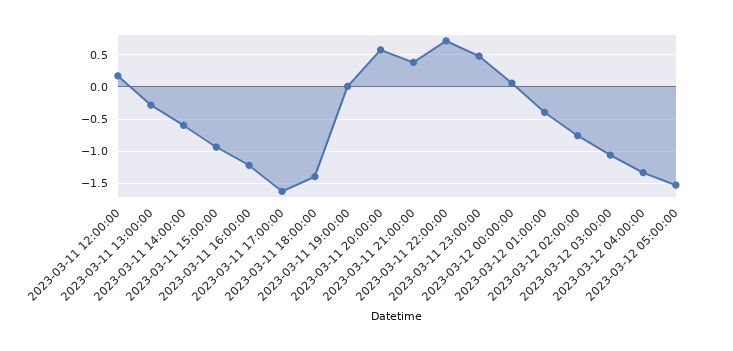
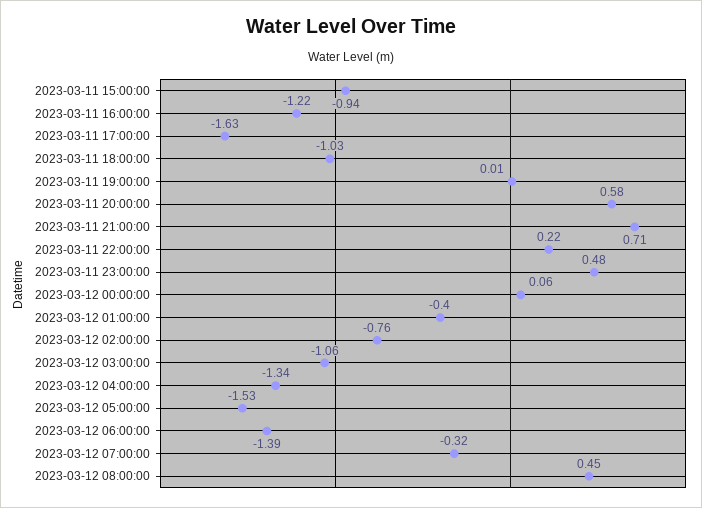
2023-03-11 12:00:00: 0.2 -> none
2023-03-11 13:00:00: -0.3 -> none
2023-03-11 14:00:00: -0.6 -> none
2023-03-11 18:00:00: -1.4 -> -1.03
2023-03-11 21:00:00: 0.4 -> 0.71
2023-03-11 22:00:00: 0.7 -> 0.22
2023-03-12 06:00:00: none -> -1.39
2023-03-12 07:00:00: none -> -0.32
2023-03-12 08:00:00: none -> 0.45

